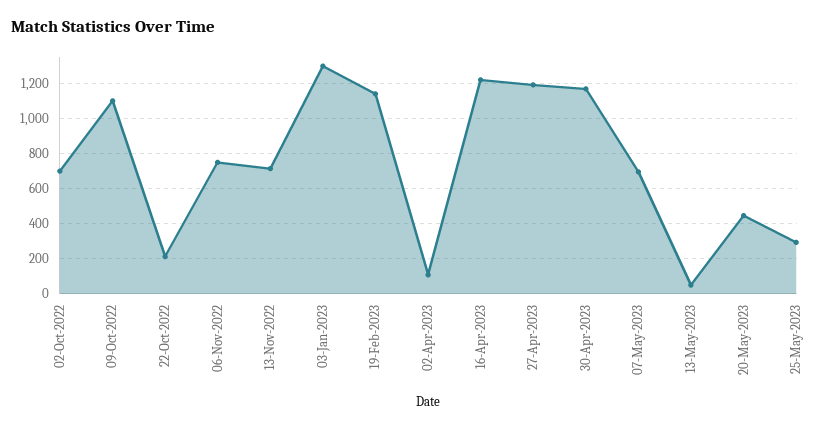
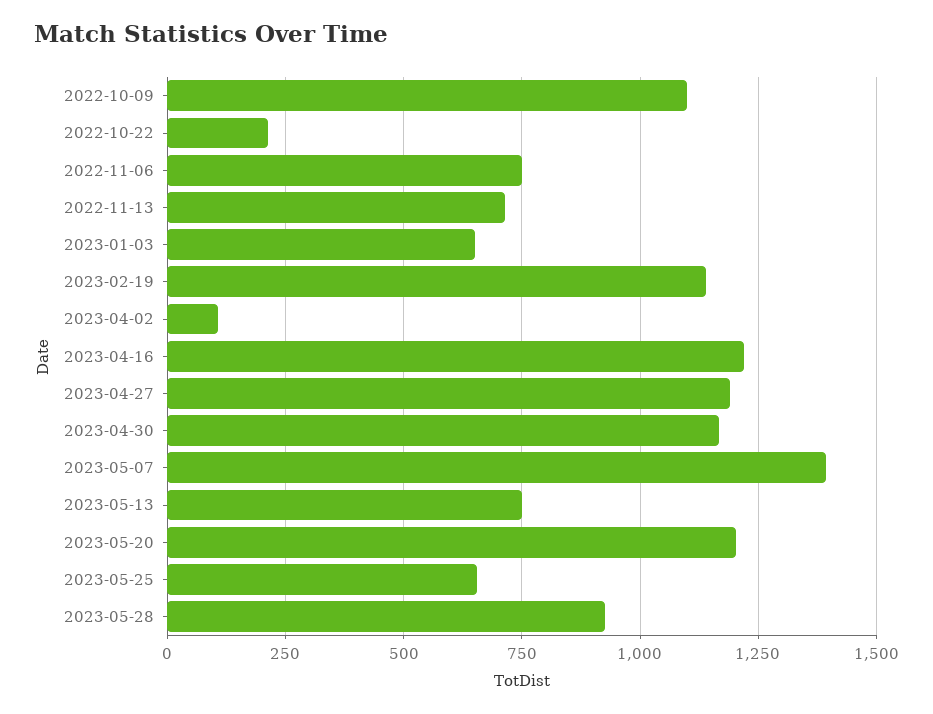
02-Oct-2022: 700 -> none
03-Jan-2023: 1300 -> 650
07-May-2023: 700 -> 1400
13-May-2023: 50 -> 750
20-May-2023: 450 -> 1200
25-May-2023: 300 -> 650
2023-05-28: none -> 925

